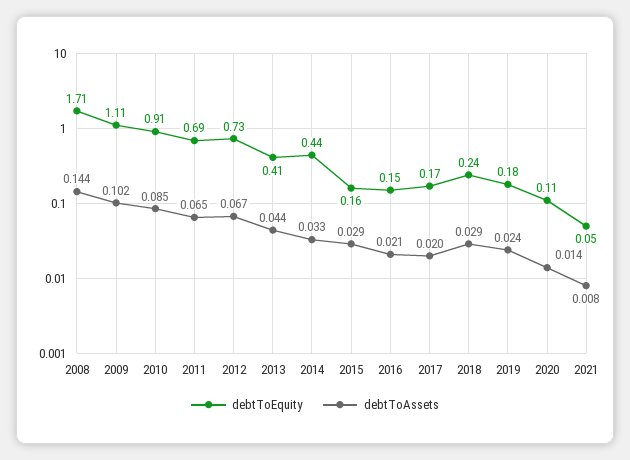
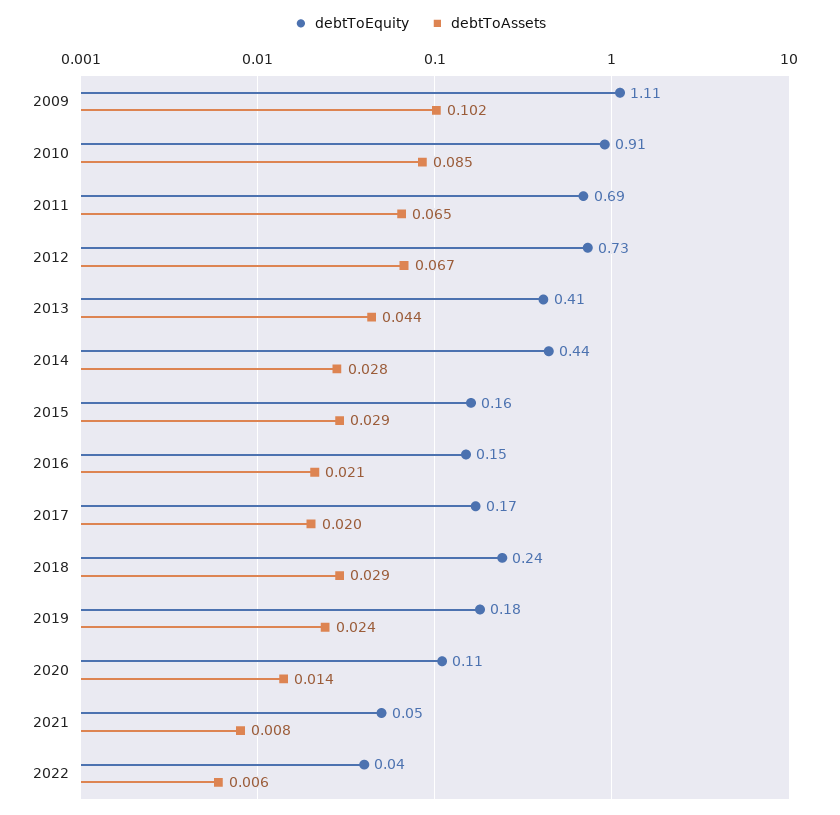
debtToEquity, 2008: 1.71 -> none
debtToAssets, 2008: 0.144 -> none
debtToAssets, 2014: 0.033 -> 0.028
debtToEquity, 2022: none -> 0.04
debtToAssets, 2022: none -> 0.006

